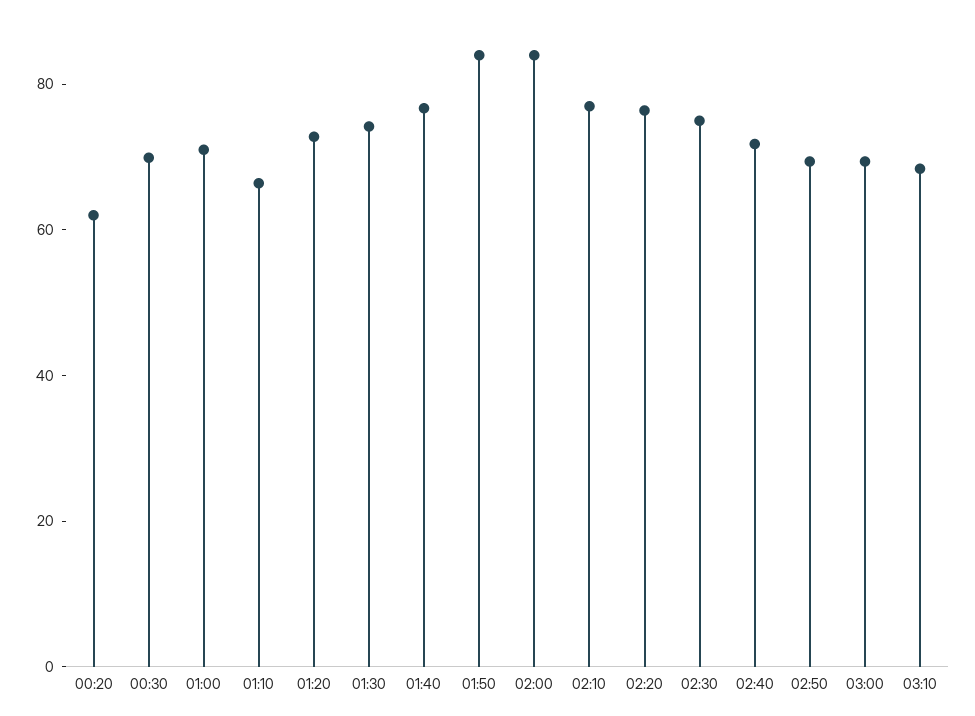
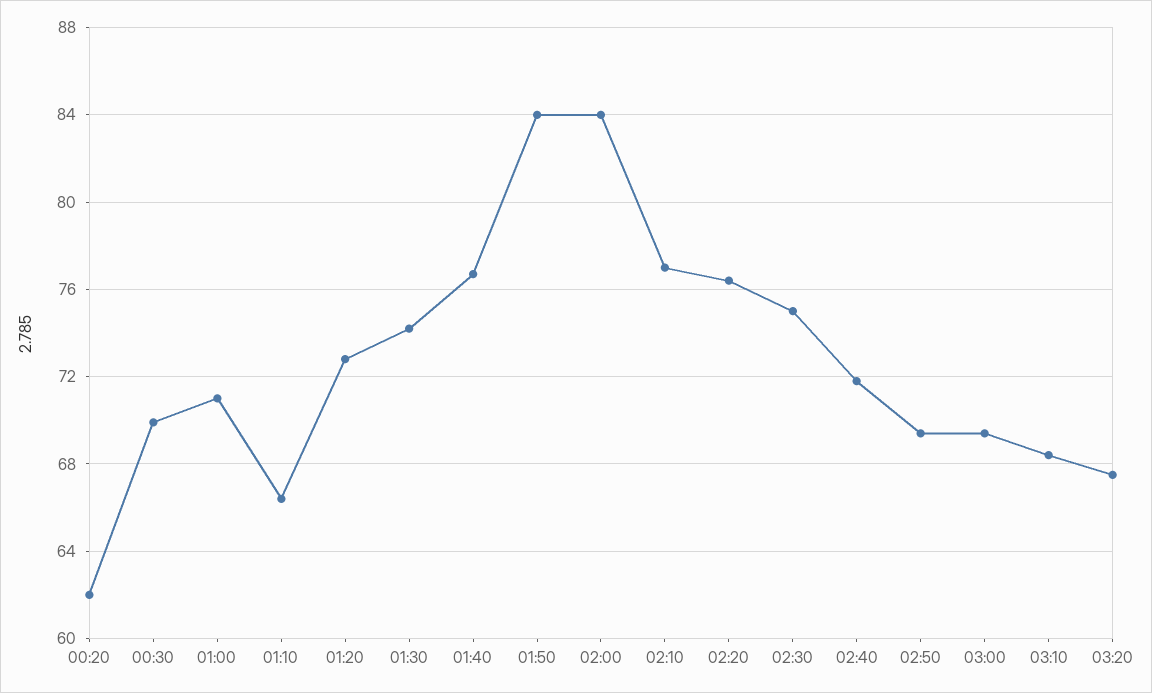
03:20: none -> 67.5

